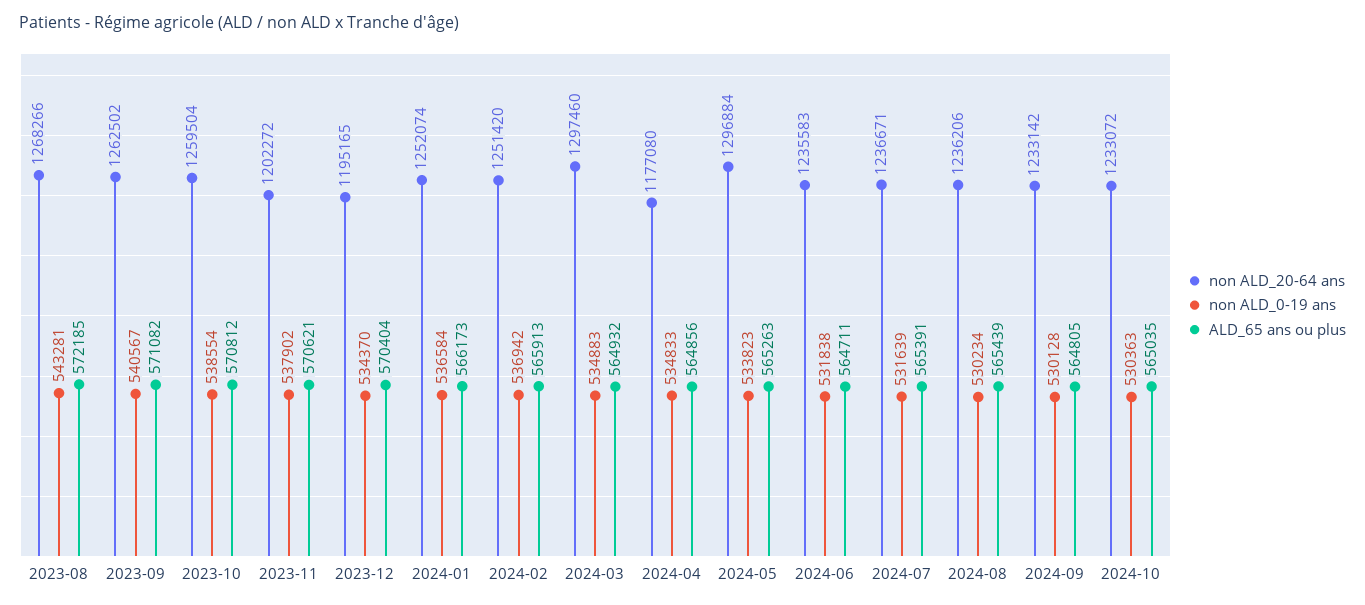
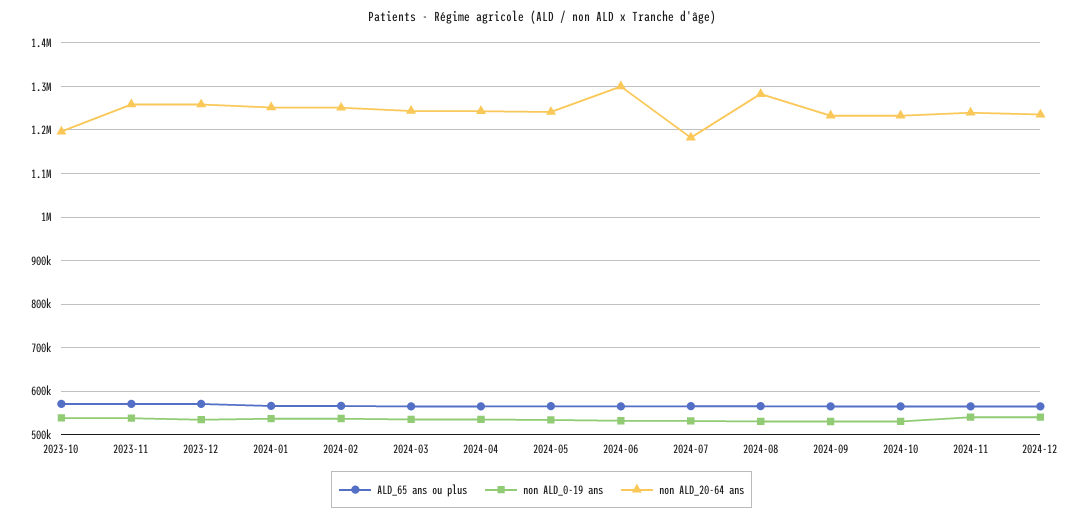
non ALD_20-64 ans, 2023-08: 1268266 -> none
non ALD_0-19 ans, 2023-08: 543281 -> none
ALD_65 ans ou plus, 2023-08: 572185 -> none
non ALD_20-64 ans, 2023-09: 1262502 -> none
non ALD_0-19 ans, 2023-09: 540567 -> none
ALD_65 ans ou plus, 2023-09: 571082 -> none
non ALD_20-64 ans, 2023-10: 1259504 -> 1200000
non ALD_20-64 ans, 2023-11: 1202272 -> 1260000
non ALD_20-64 ans, 2023-12: 1195165 -> 1260000
non ALD_20-64 ans, 2024-03: 1297460 -> 1240000
non ALD_20-64 ans, 2024-04: 1177080 -> 1240000
non ALD_20-64 ans, 2024-05: 1296884 -> 1240000
non ALD_20-64 ans, 2024-06: 1235583 -> 1300000
non ALD_20-64 ans, 2024-07: 1236671 -> 1180000
non ALD_20-64 ans, 2024-08: 1236206 -> 1280000
ALD_65 ans ou plus, 2024-11: none -> 560000
non ALD_0-19 ans, 2024-11: none -> 540000
non ALD_20-64 ans, 2024-11: none -> 1240000
ALD_65 ans ou plus, 2024-12: none -> 560000
non ALD_0-19 ans, 2024-12: none -> 540000
non ALD_20-64 ans, 2024-12: none -> 1240000

